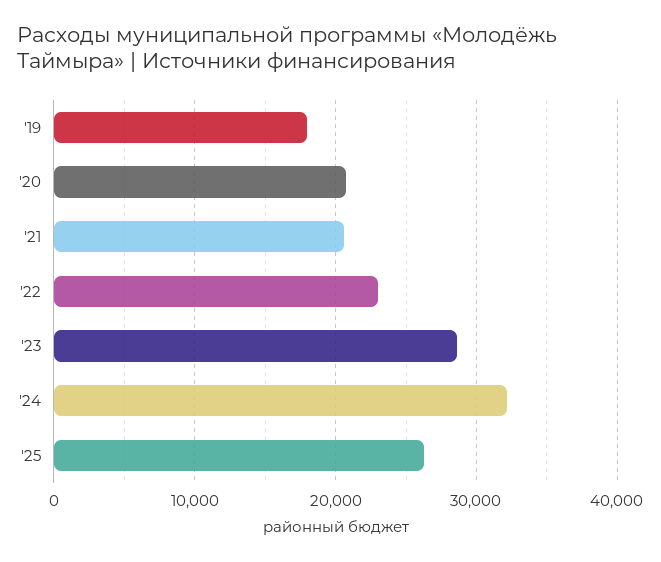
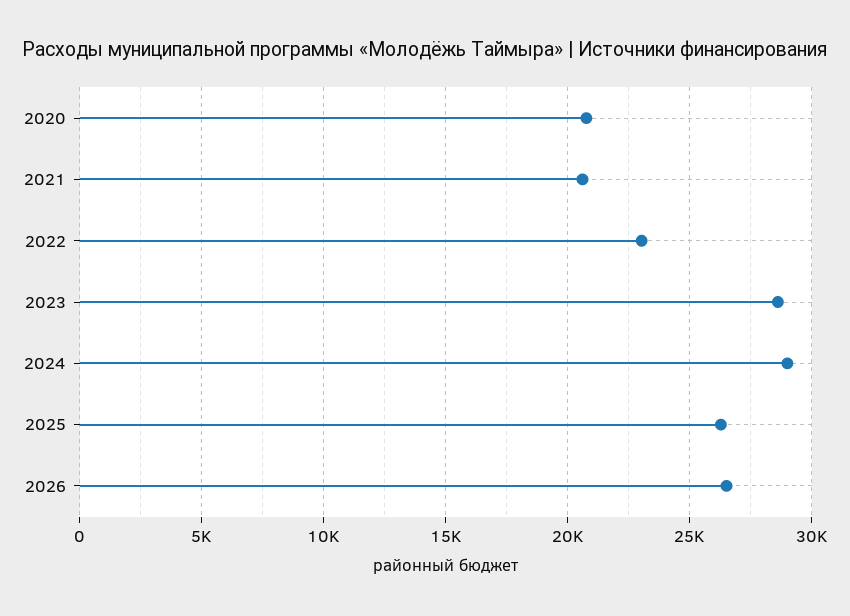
'19: 18000 -> none
'24: 32000 -> 29000
2026: none -> 26500

